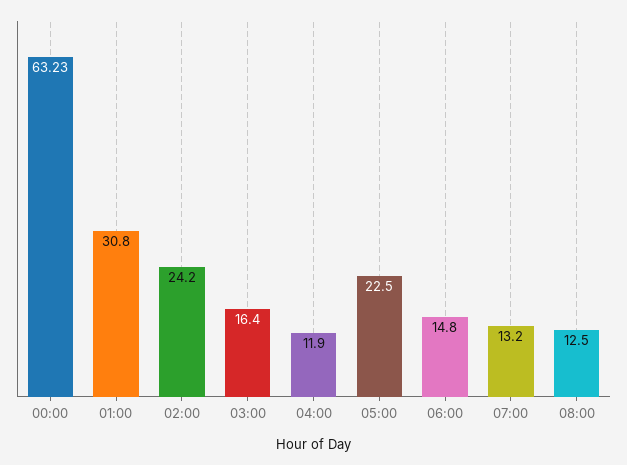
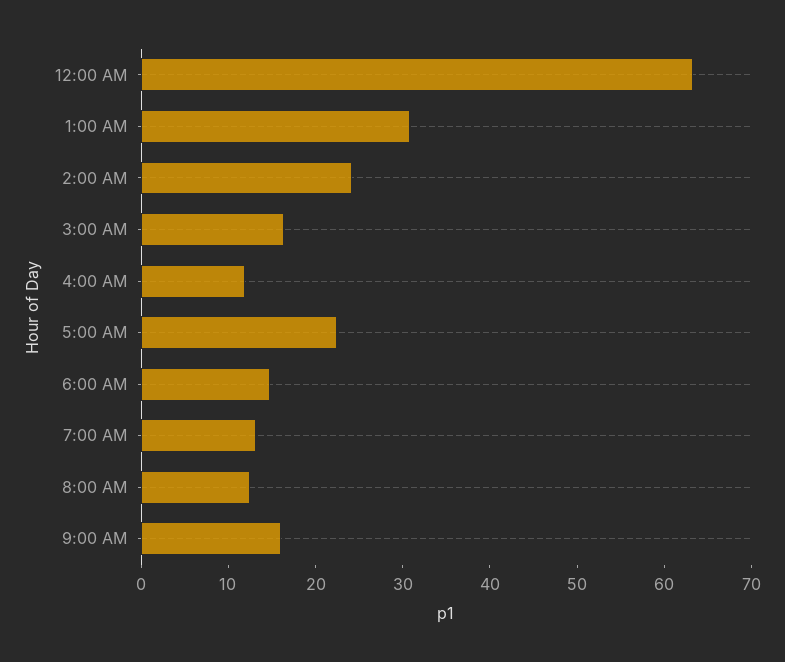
9:00 AM: none -> 16

